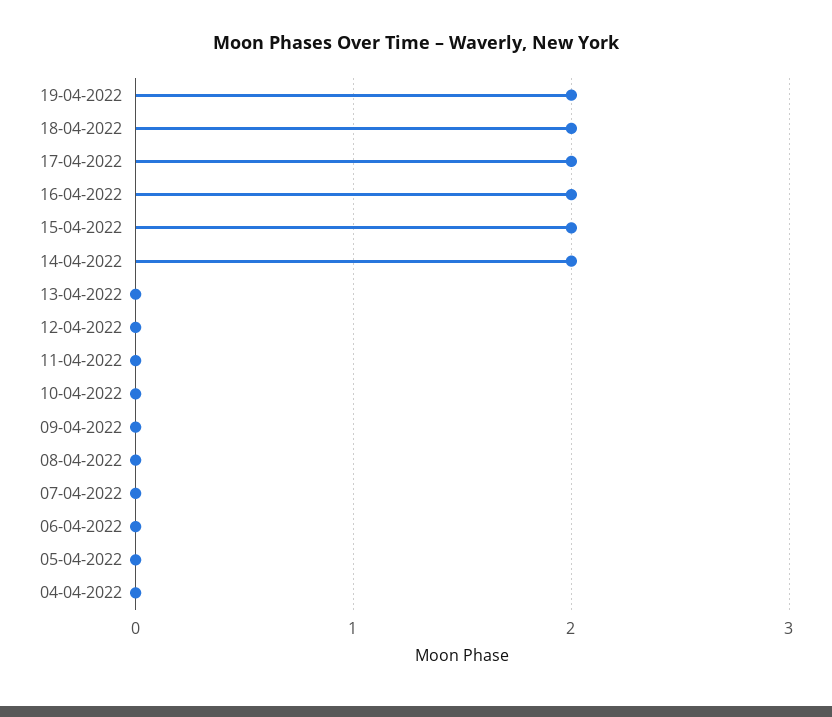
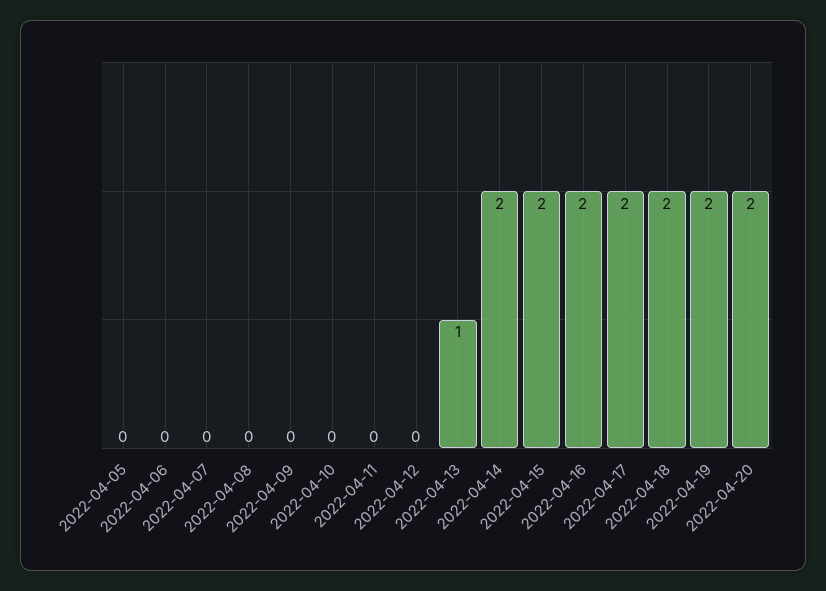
13-04-2022: 0 -> 1
04-04-2022: 0 -> none
2022-04-20: none -> 2

